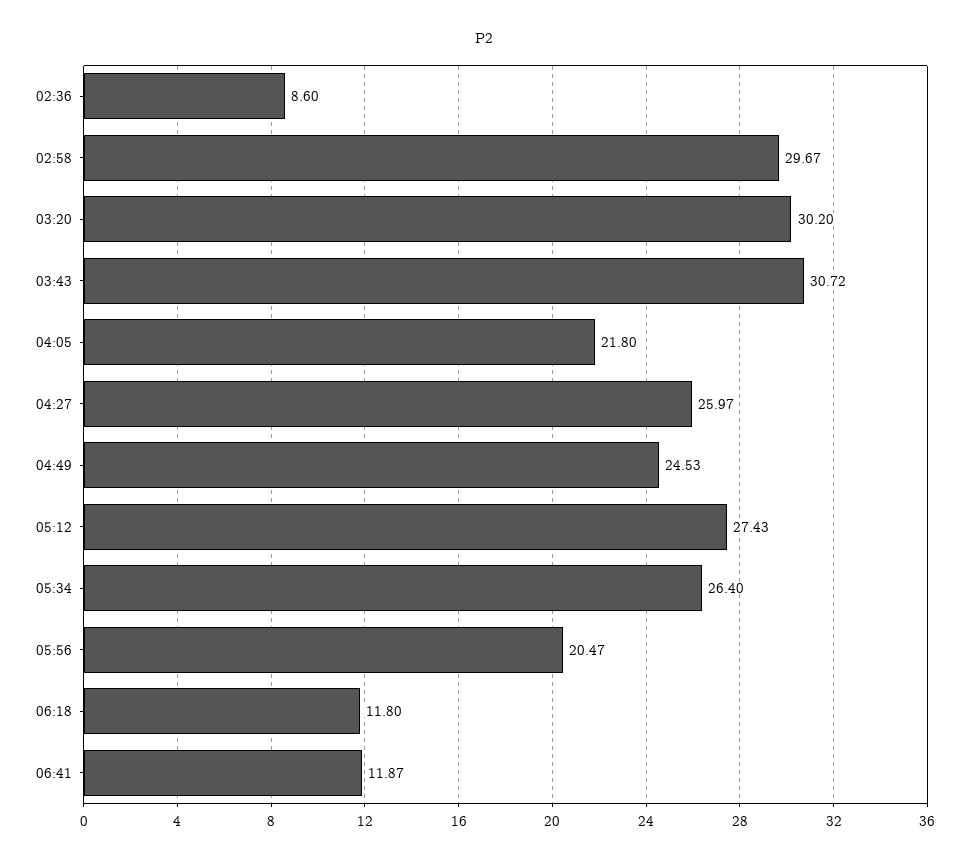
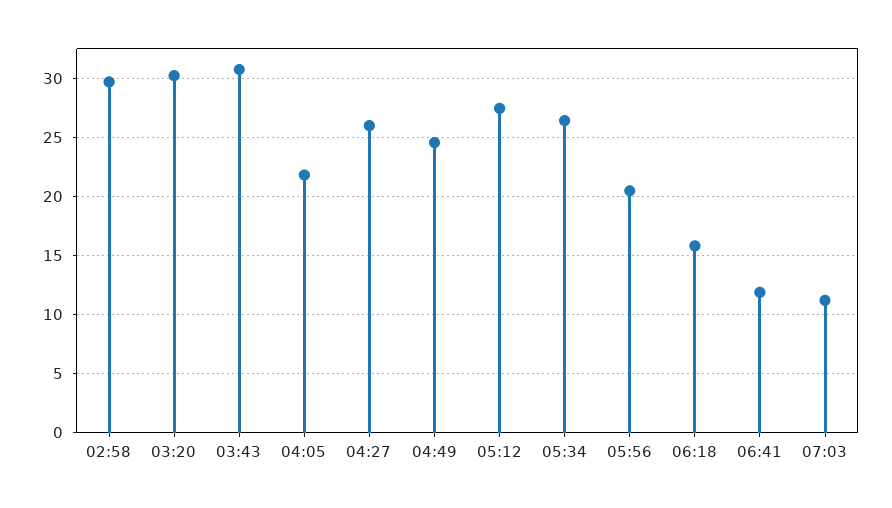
02:36: 8.6 -> none
06:18: 11.8 -> 16
07:03: none -> 11

